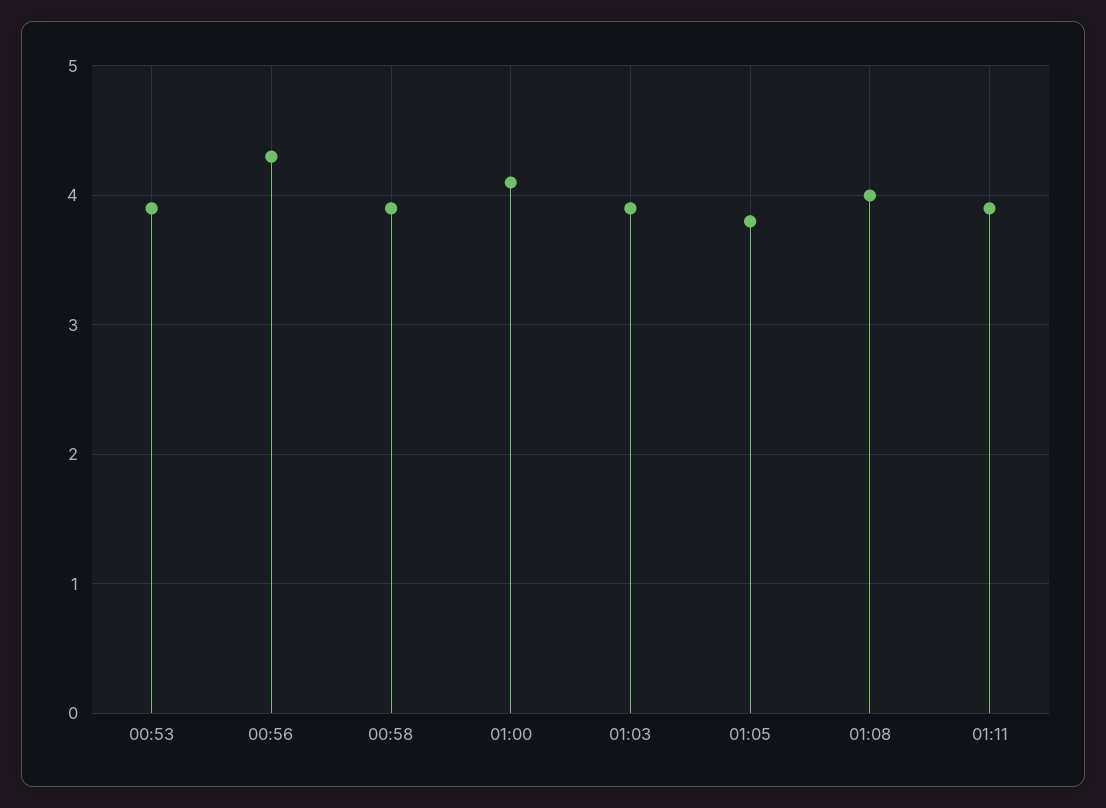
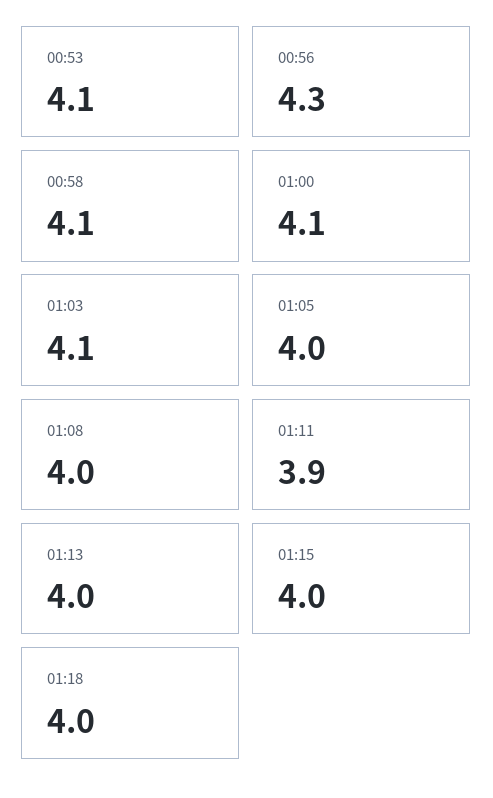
00:53: 3.9 -> 4.1
00:58: 3.9 -> 4.1
01:03: 3.9 -> 4.1
01:05: 3.8 -> 4
01:13: none -> 4
01:15: none -> 4
01:18: none -> 4

